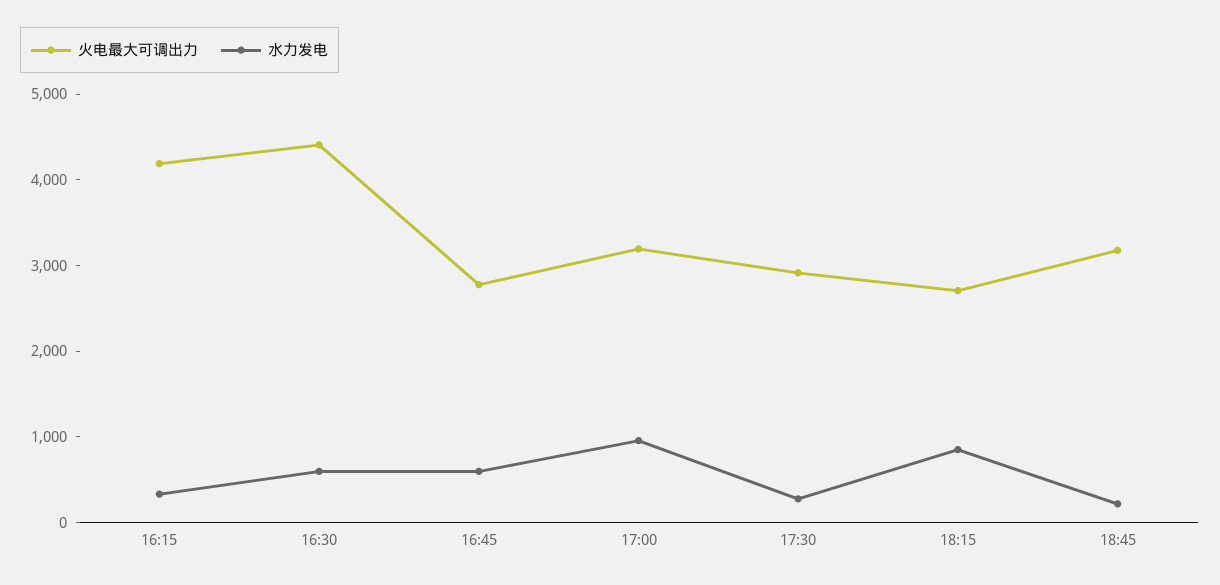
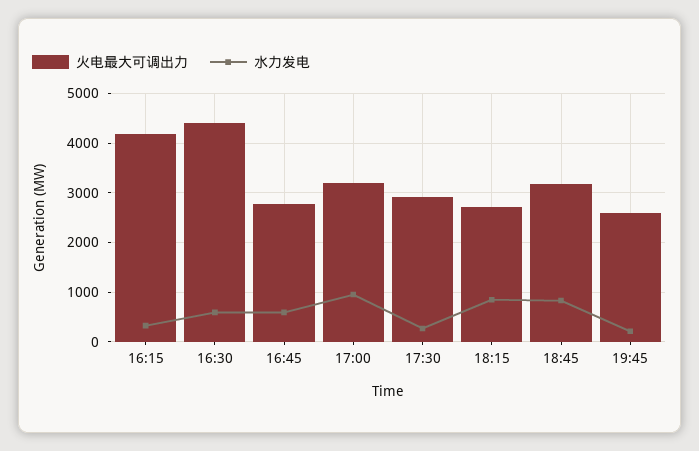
水力发电, 18:45: 200 -> 800
火电最大可调出力, 19:45: none -> 2600
水力发电, 19:45: none -> 200

